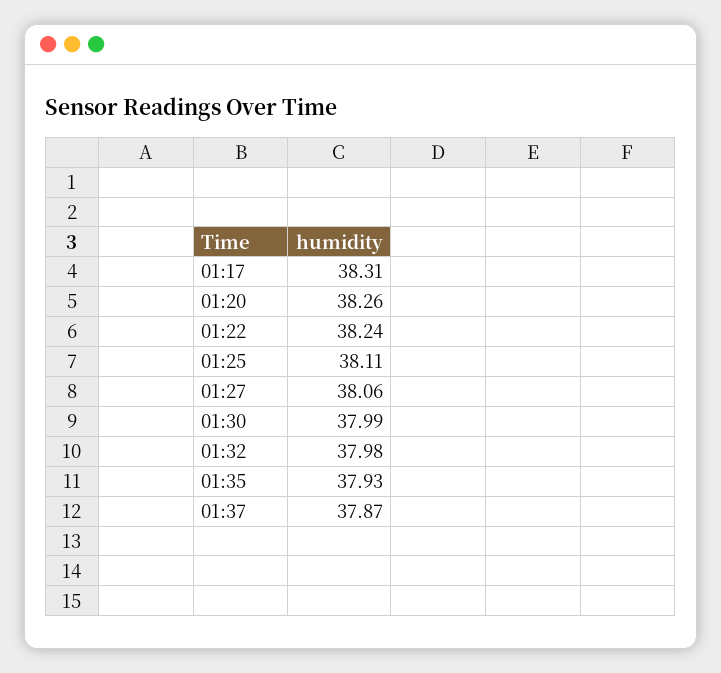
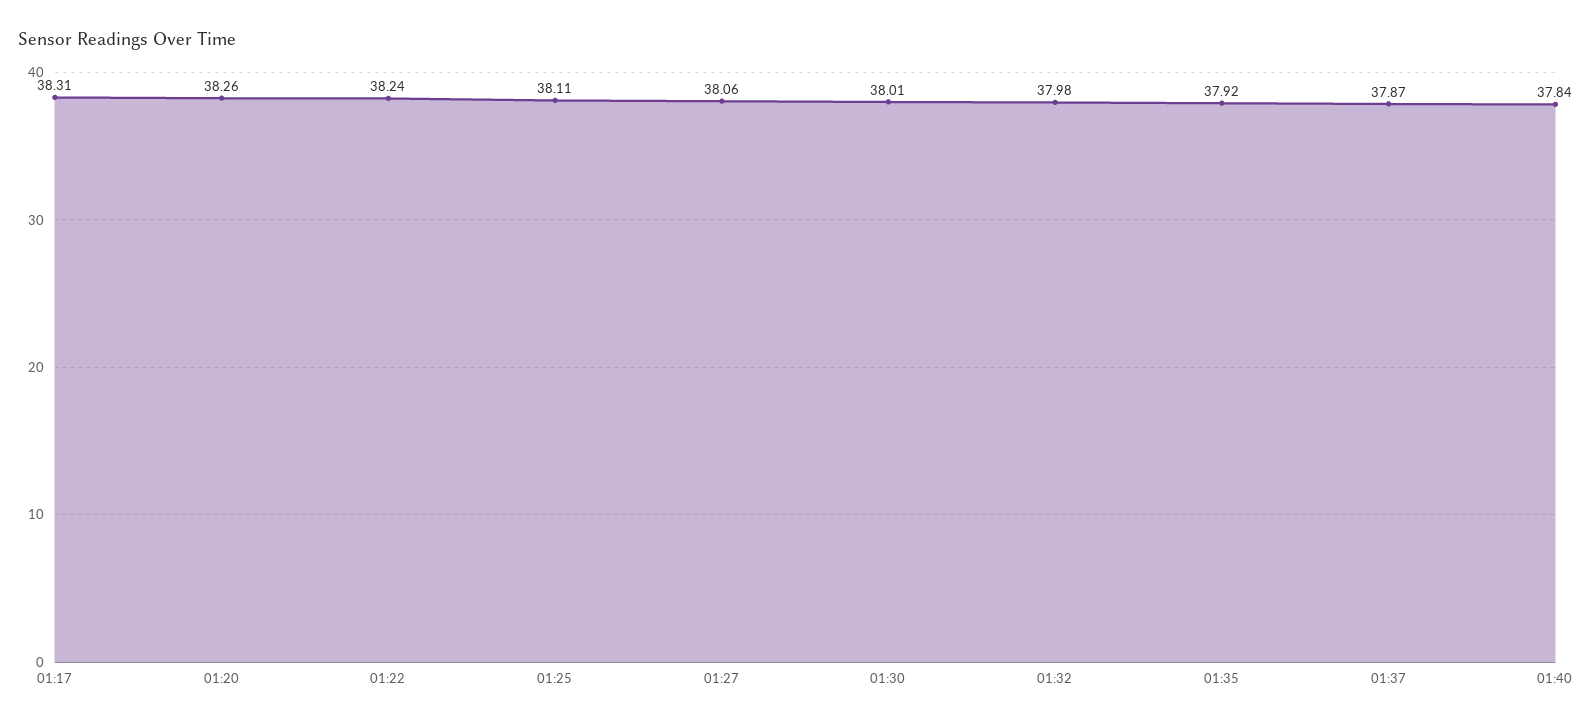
01:30: 37.99 -> 38.01
01:35: 37.93 -> 37.92
01:40: none -> 37.84

